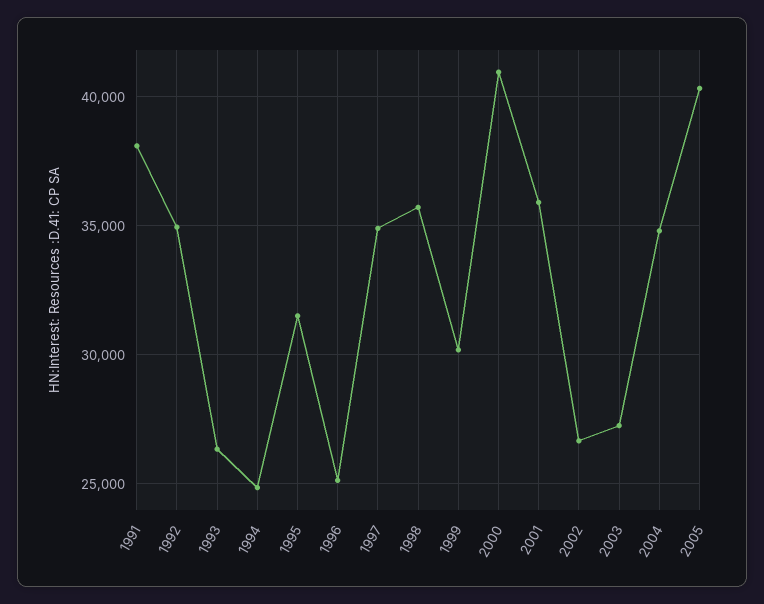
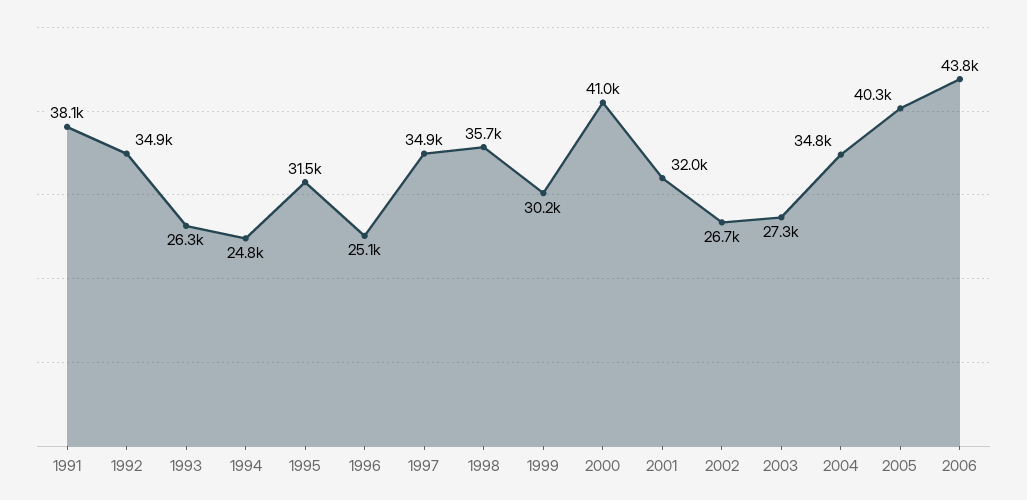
2001: 36000 -> 32000
2006: none -> 43800

